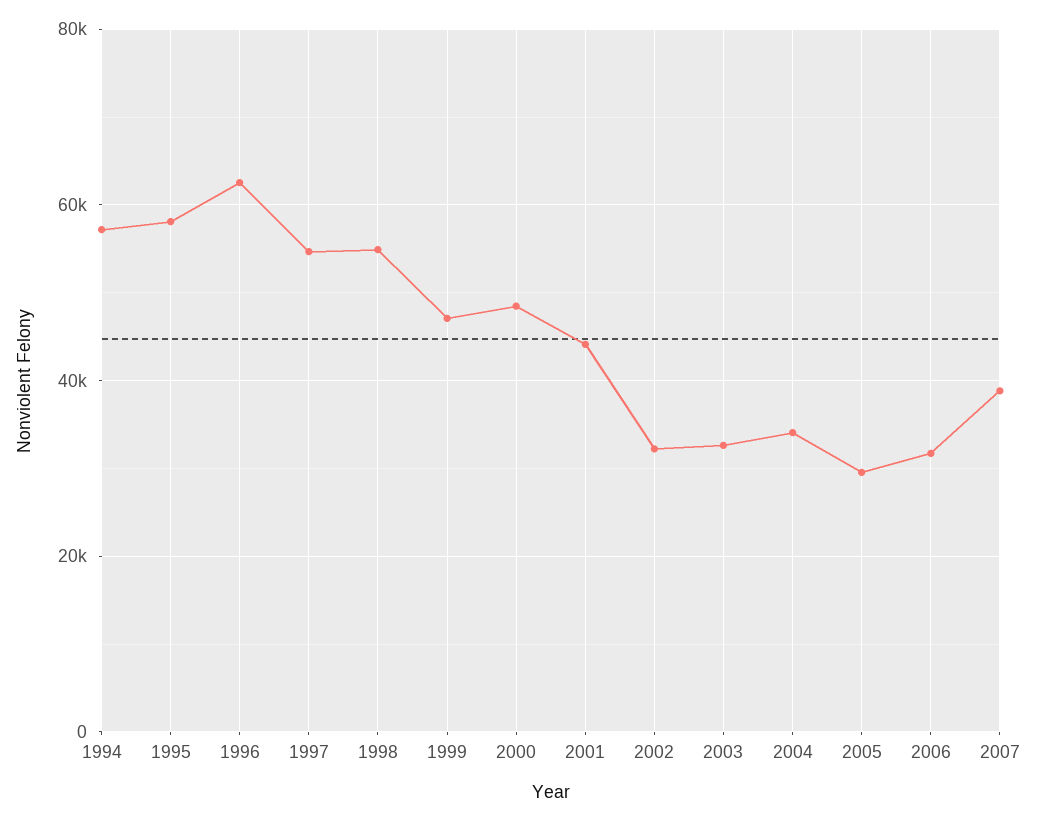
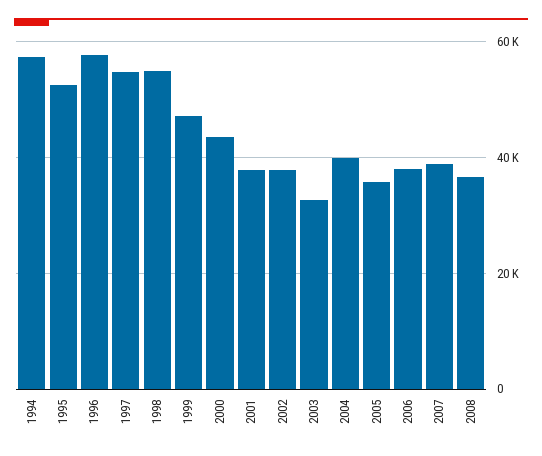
1995: 58000 -> 52000
1996: 62000 -> 58000
2000: 48000 -> 44000
2001: 44000 -> 38000
2002: 32000 -> 38000
2004: 34000 -> 40000
2005: 30000 -> 36000
2006: 32000 -> 38000
2008: none -> 36000

